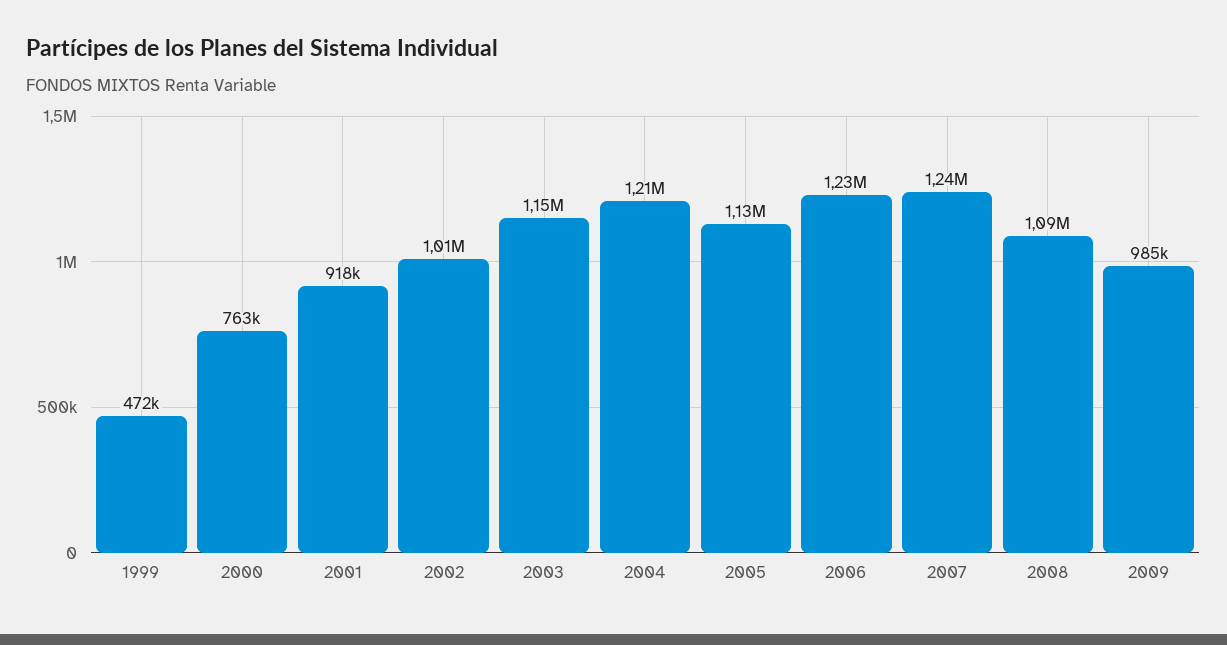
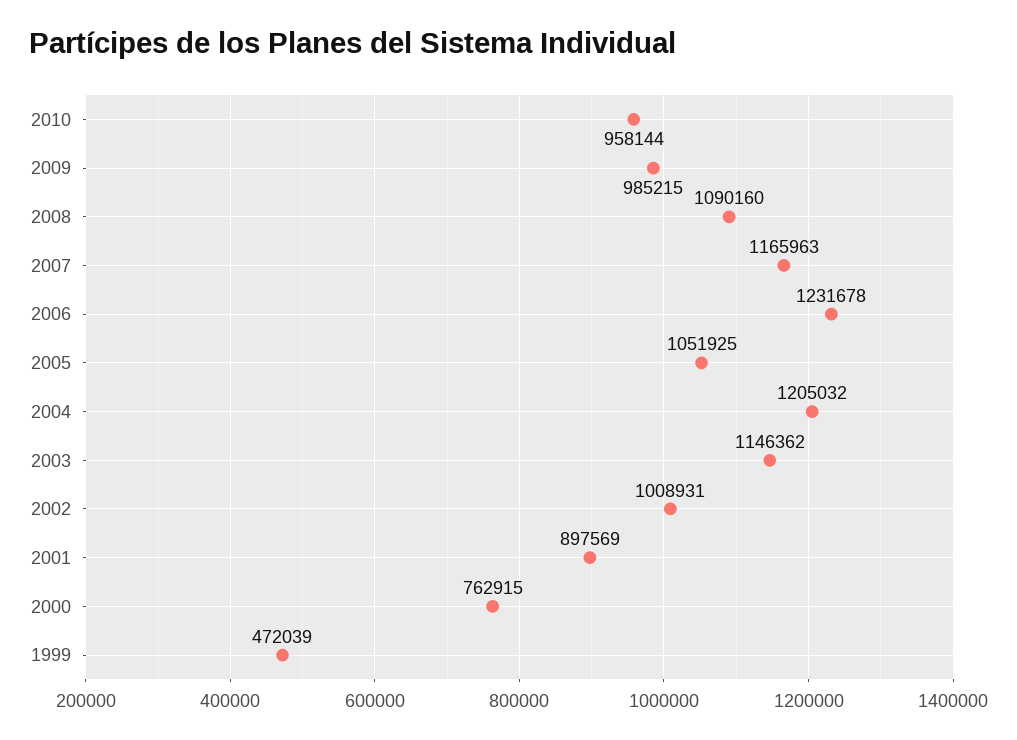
2001: 918000 -> 897569
2005: 1130000 -> 1051925
2007: 1240000 -> 1165963
2010: none -> 958144

